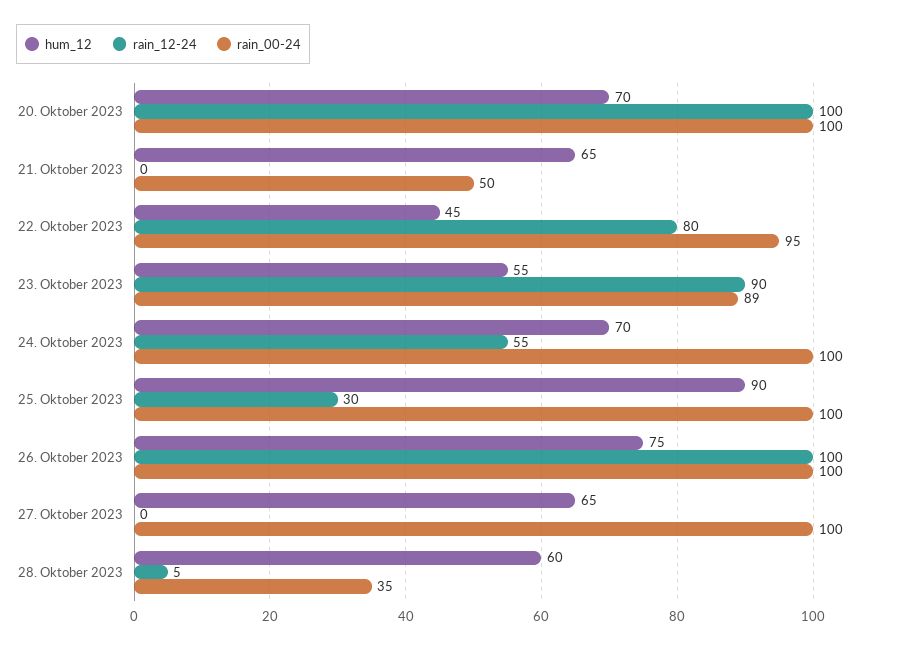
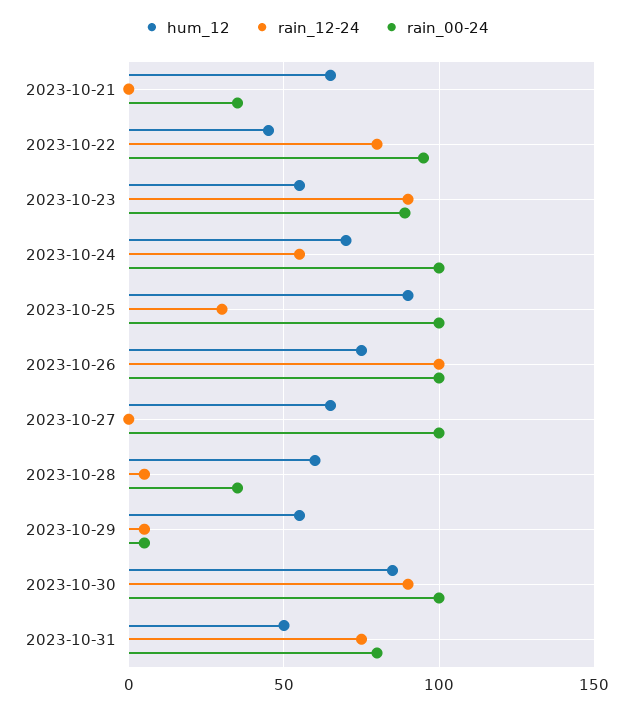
hum_12, 20. Oktober 2023: 70 -> none
rain_12-24, 20. Oktober 2023: 100 -> none
rain_00-24, 20. Oktober 2023: 100 -> none
rain_00-24, 21. Oktober 2023: 50 -> 35
hum_12, 2023-10-29: none -> 55
rain_12-24, 2023-10-29: none -> 5
rain_00-24, 2023-10-29: none -> 5
hum_12, 2023-10-30: none -> 85
rain_12-24, 2023-10-30: none -> 90
rain_00-24, 2023-10-30: none -> 100
hum_12, 2023-10-31: none -> 50
rain_12-24, 2023-10-31: none -> 75
rain_00-24, 2023-10-31: none -> 80

